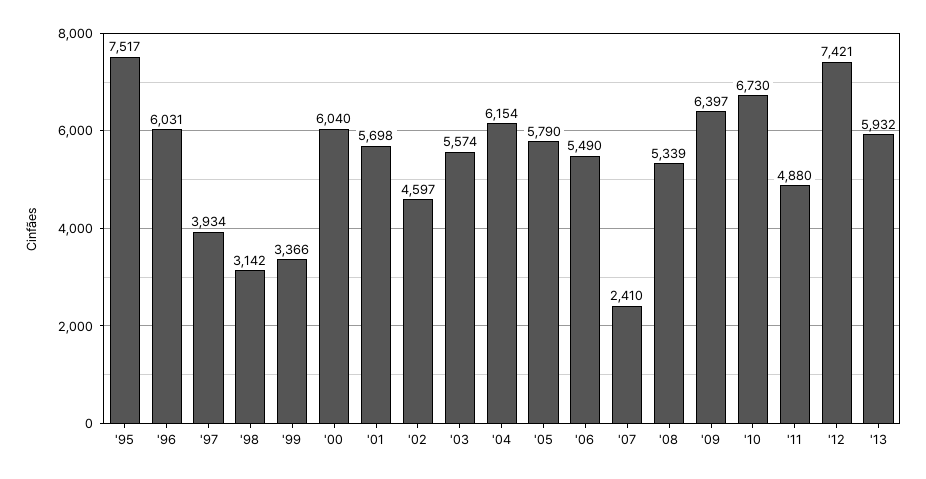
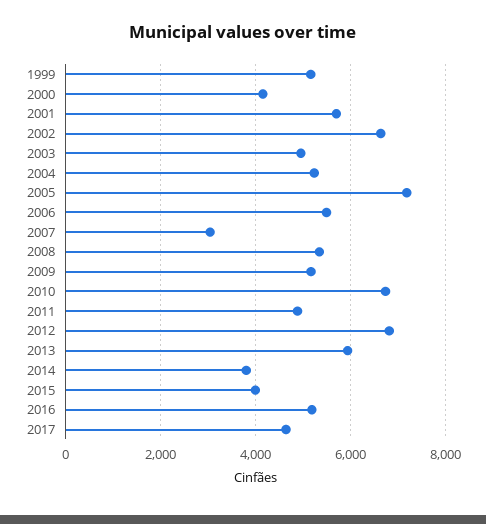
'95: 7517 -> none
'96: 6031 -> none
'97: 3934 -> none
'98: 3142 -> none
'99: 3366 -> 5200
'00: 6040 -> 4200
'02: 4597 -> 6600
'03: 5574 -> 5000
'04: 6154 -> 5200
'05: 5790 -> 7200
'07: 2410 -> 3000
'09: 6397 -> 5200
'12: 7421 -> 6800
2014: none -> 3800
2015: none -> 4000
2016: none -> 5200
2017: none -> 4600

